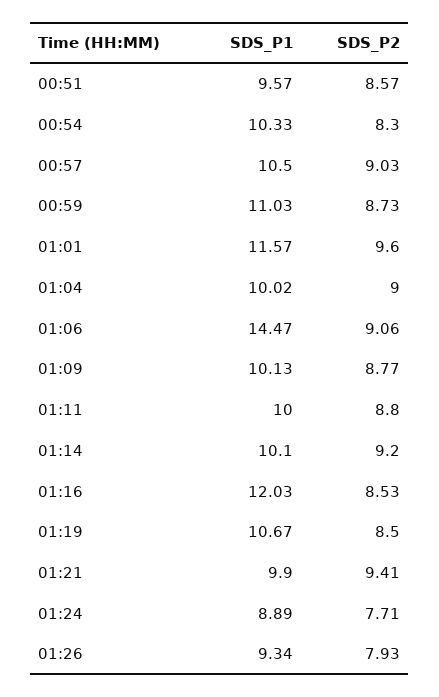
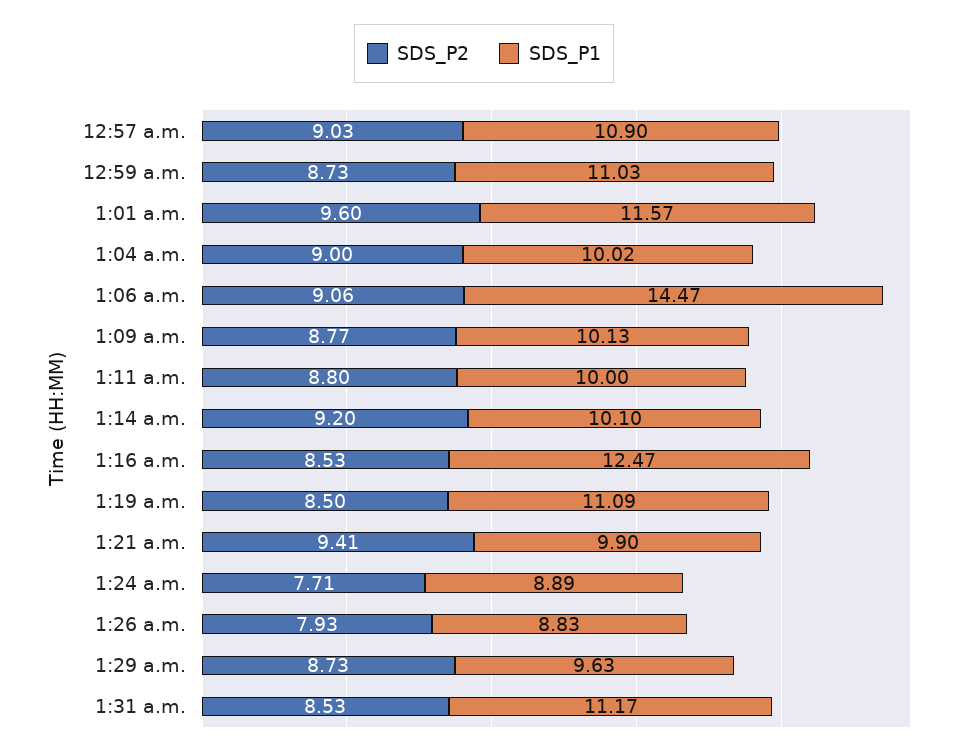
SDS_P1, 00:51: 9.57 -> none
SDS_P2, 00:51: 8.57 -> none
SDS_P1, 00:54: 10.33 -> none
SDS_P2, 00:54: 8.3 -> none
SDS_P1, 00:57: 10.5 -> 10.9
SDS_P1, 01:16: 12.03 -> 12.47
SDS_P1, 01:19: 10.67 -> 11.09
SDS_P1, 01:26: 9.34 -> 8.83
SDS_P2, 1:29 a.m.: none -> 8.73
SDS_P1, 1:29 a.m.: none -> 9.63
SDS_P2, 1:31 a.m.: none -> 8.53
SDS_P1, 1:31 a.m.: none -> 11.17

